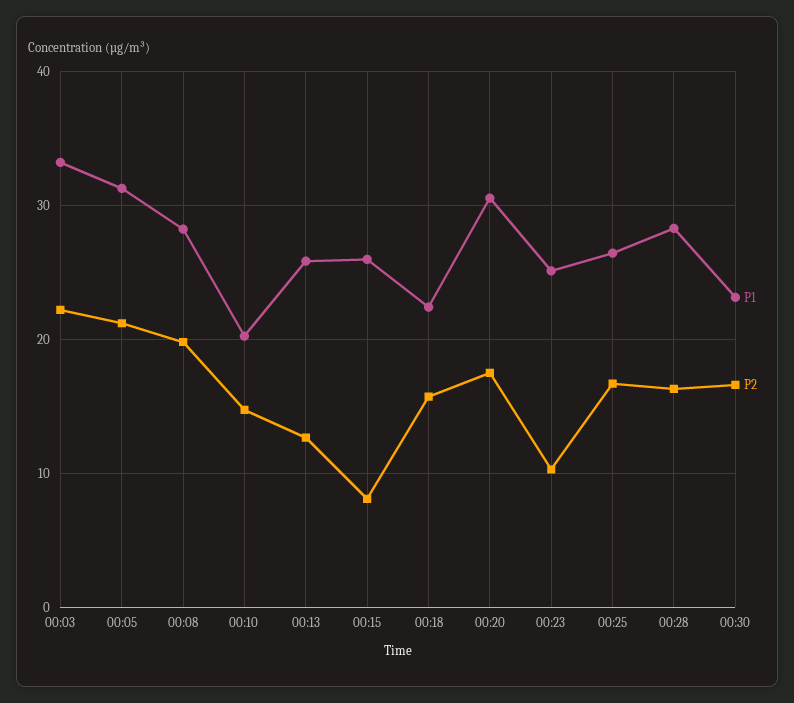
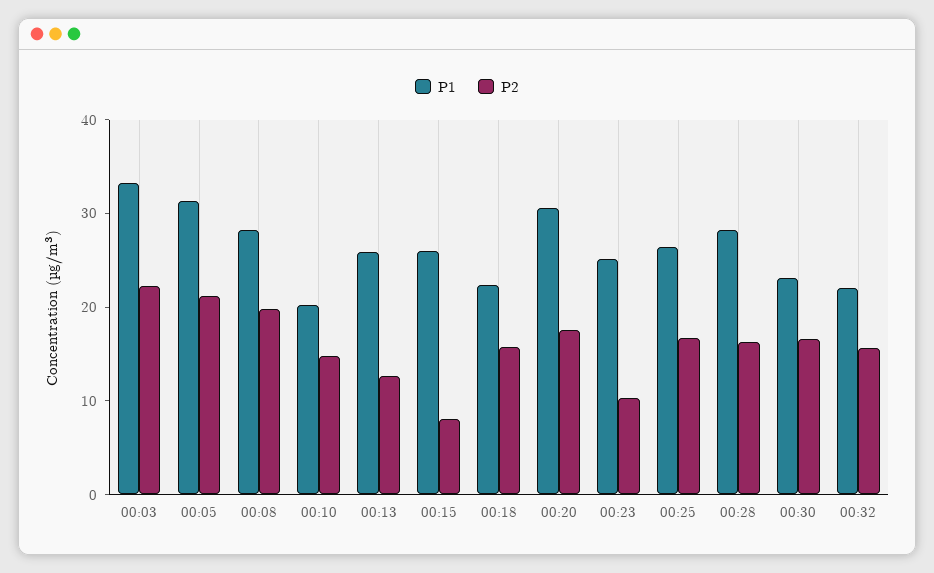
P1, 00:32: none -> 22
P2, 00:32: none -> 16

